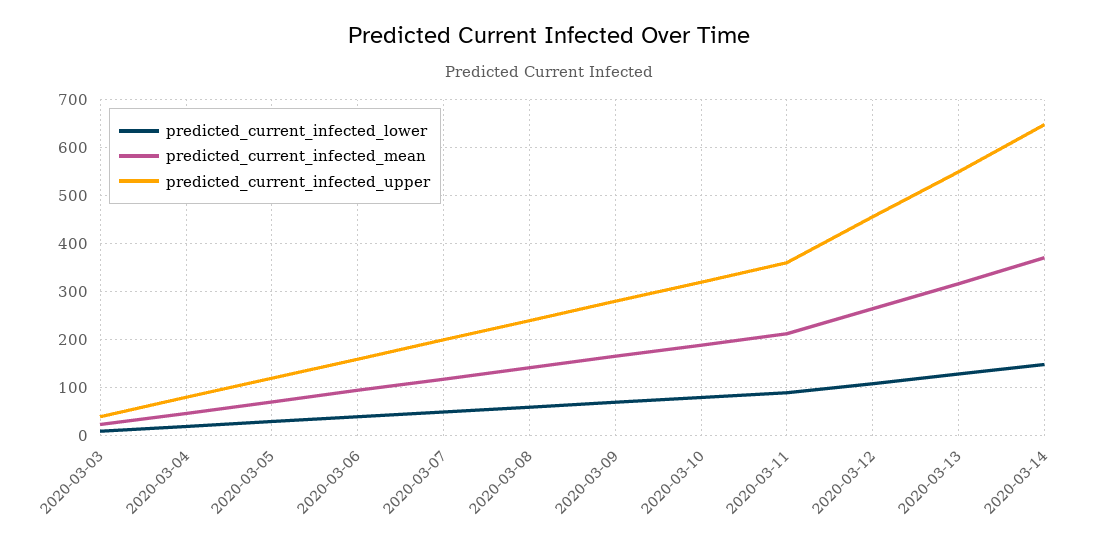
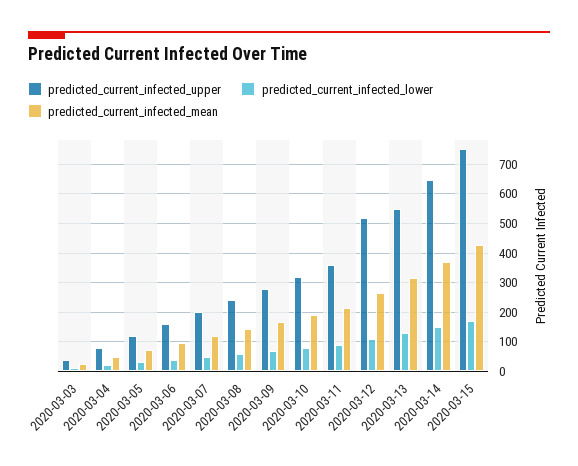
predicted_current_infected_upper, 2020-03-12: 460 -> 525
predicted_current_infected_upper, 2020-03-15: none -> 750
predicted_current_infected_lower, 2020-03-15: none -> 175
predicted_current_infected_mean, 2020-03-15: none -> 425

